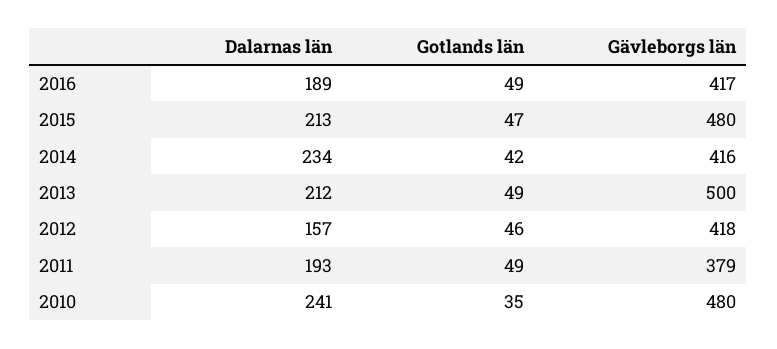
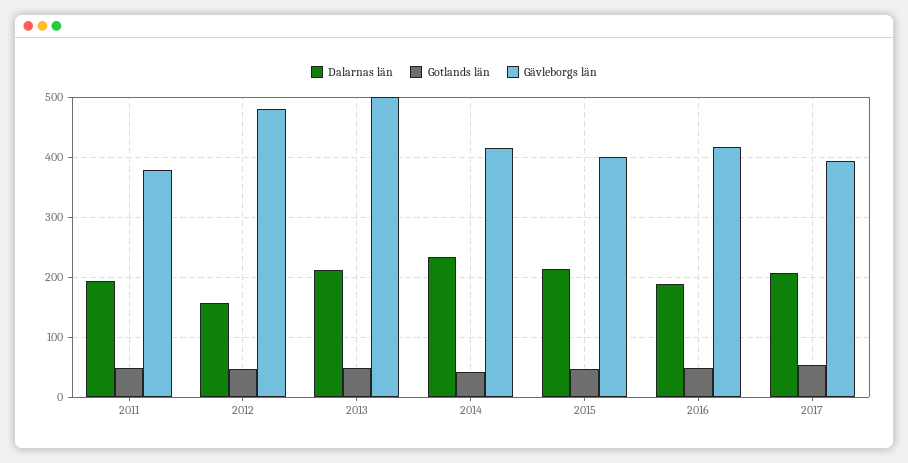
Gävleborgs län, 2015: 480 -> 400
Gävleborgs län, 2012: 418 -> 480
Dalarnas län, 2010: 241 -> none
Gotlands län, 2010: 35 -> none
Gävleborgs län, 2010: 480 -> none
Dalarnas län, 2017: none -> 200
Gotlands län, 2017: none -> 60
Gävleborgs län, 2017: none -> 400

